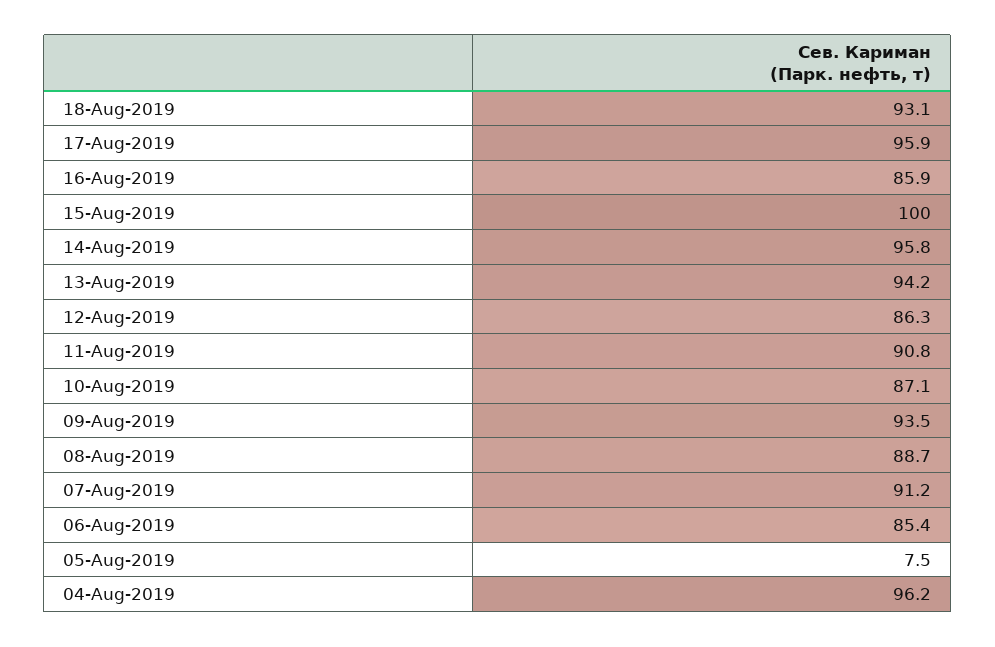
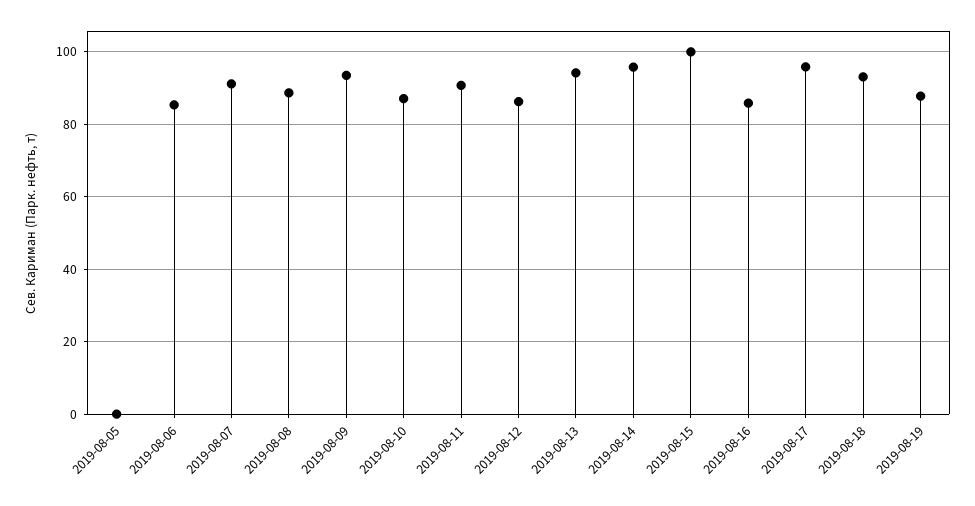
05-Aug-2019: 7.5 -> 0
04-Aug-2019: 96.2 -> none
2019-08-19: none -> 88

